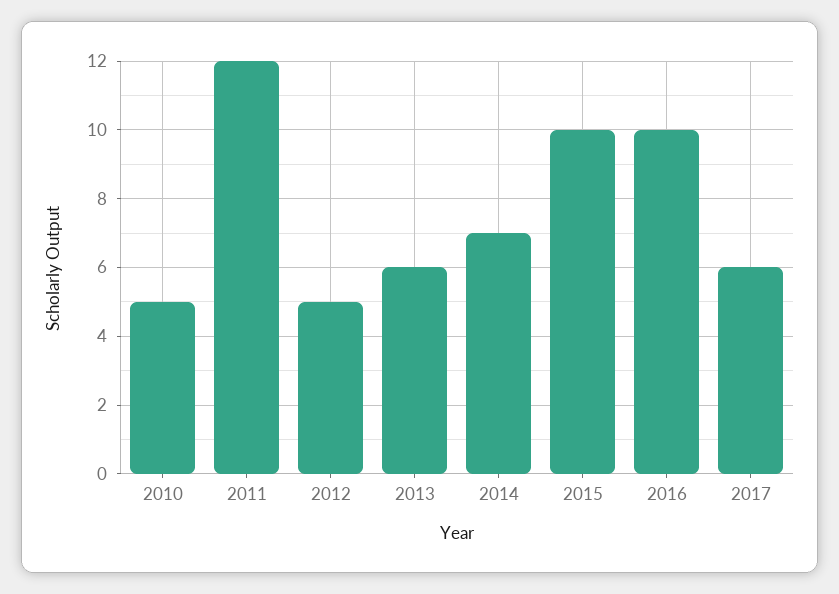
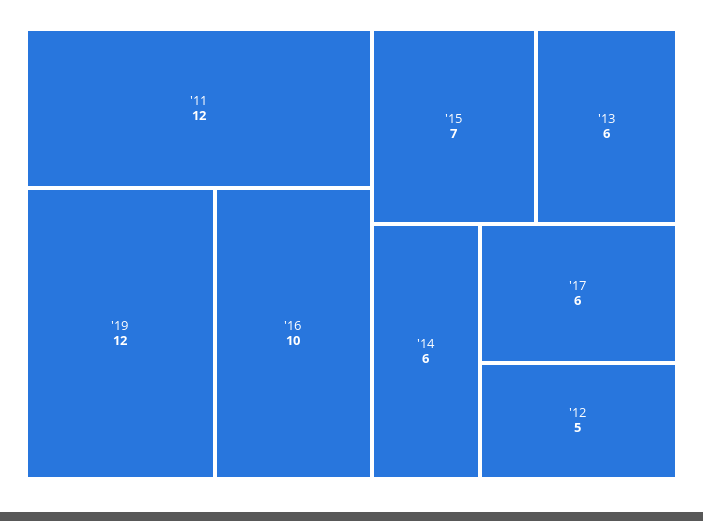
2010: 5 -> none
2014: 7 -> 6
2015: 10 -> 7
'19: none -> 12

